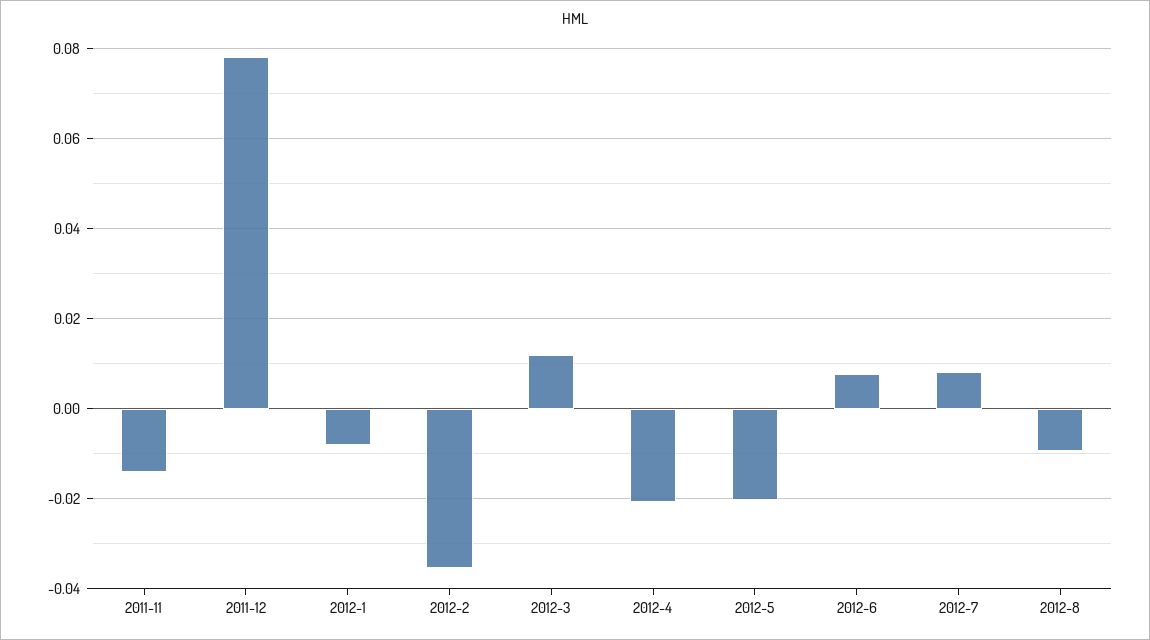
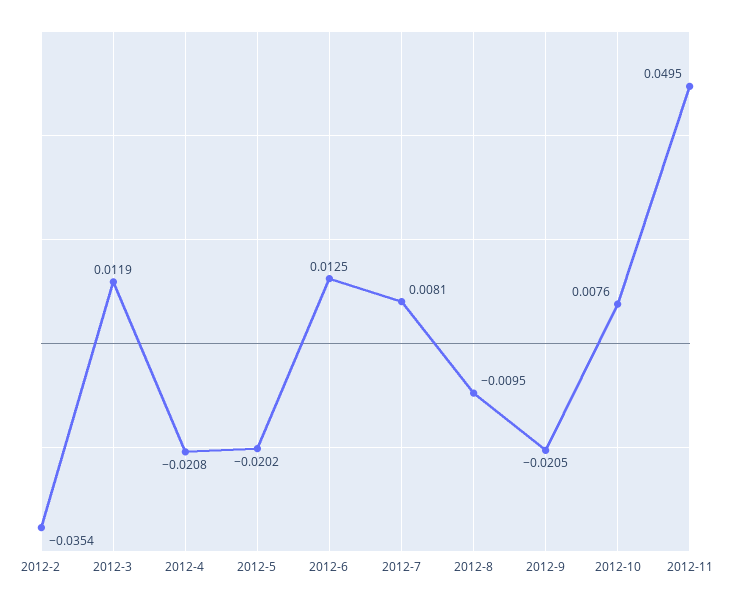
2011-11: -0.014 -> none
2011-12: 0.078 -> none
2012-1: -0.008 -> none
2012-6: 0.008 -> 0.0125
2012-9: none -> -0.0205
2012-10: none -> 0.0076
2012-11: none -> 0.0495

